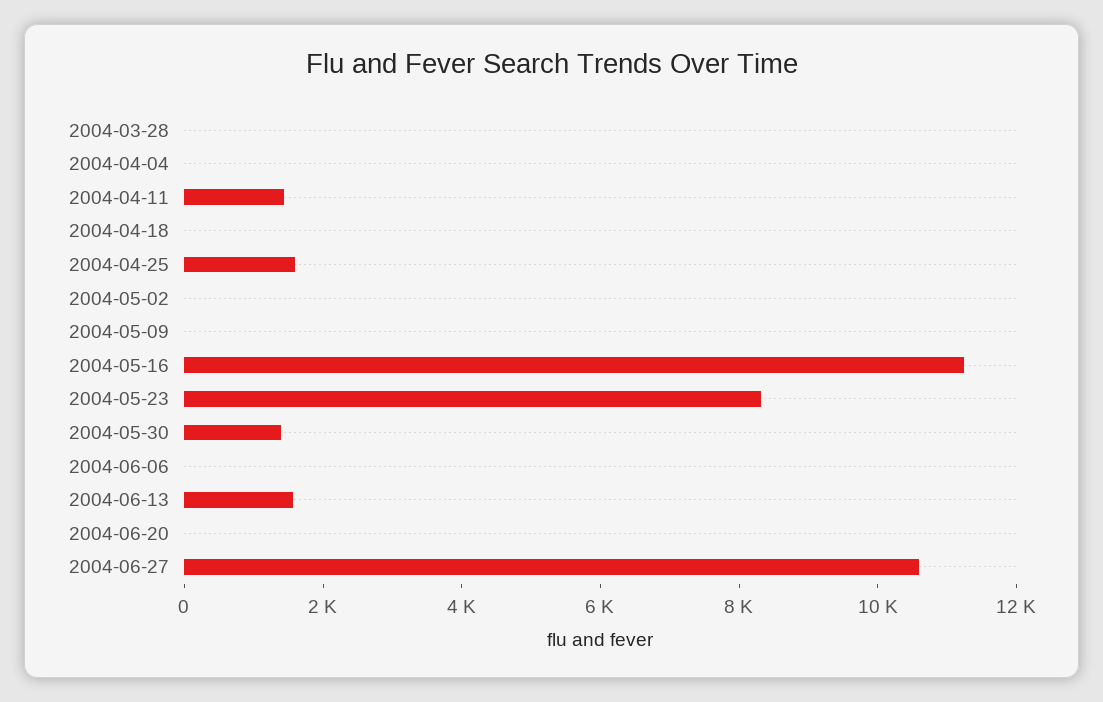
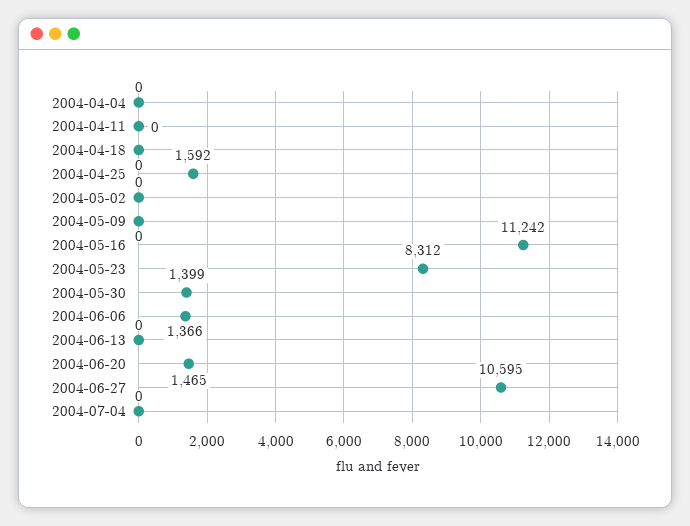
2004-03-28: 0 -> none
2004-04-11: 1500 -> 0
2004-06-06: 0 -> 1366
2004-06-13: 1500 -> 0
2004-06-20: 0 -> 1465
2004-07-04: none -> 0

